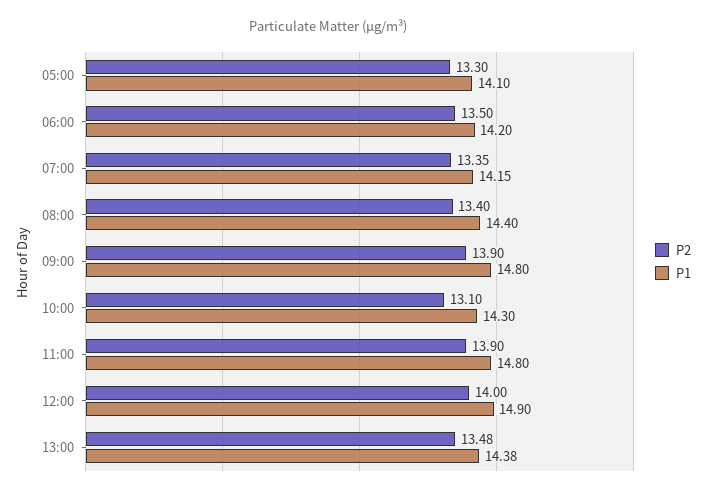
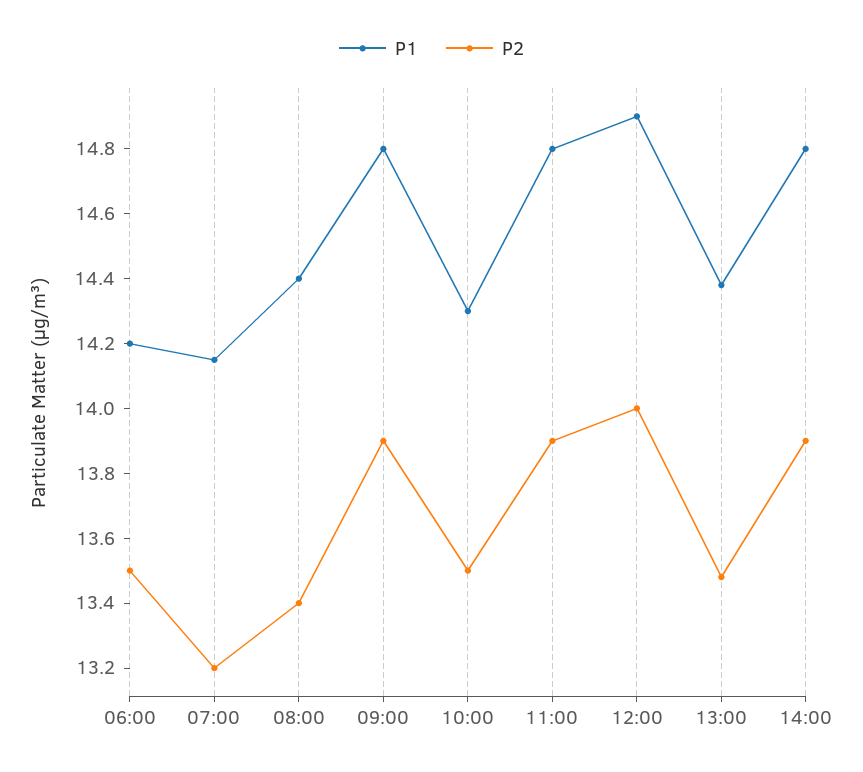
P2, 05:00: 13.3 -> none
P1, 05:00: 14.1 -> none
P2, 07:00: 13.35 -> 13.2
P2, 10:00: 13.1 -> 13.5
P1, 14:00: none -> 14.8
P2, 14:00: none -> 13.9

